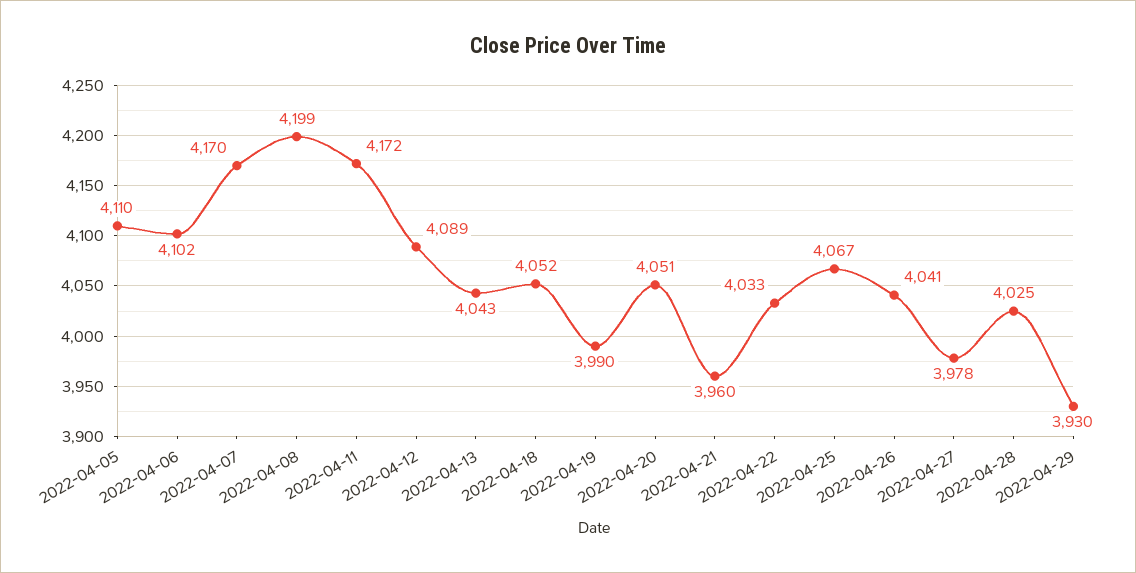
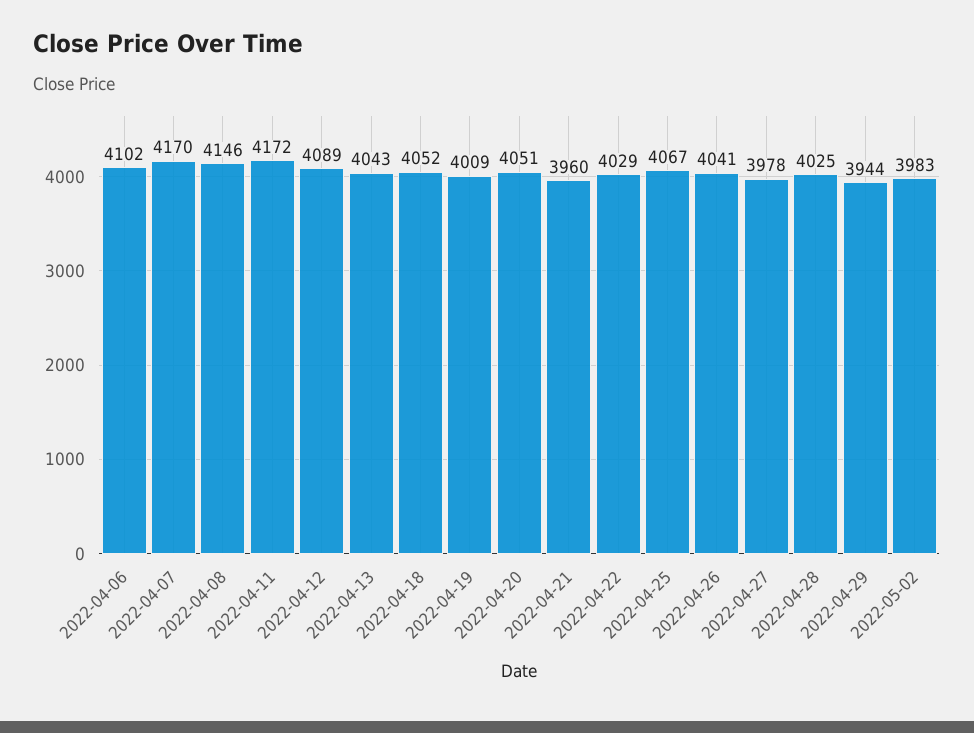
2022-04-05: 4110 -> none
2022-04-08: 4199 -> 4146
2022-04-19: 3990 -> 4009
2022-04-22: 4033 -> 4029
2022-04-29: 3930 -> 3944
2022-05-02: none -> 3983

